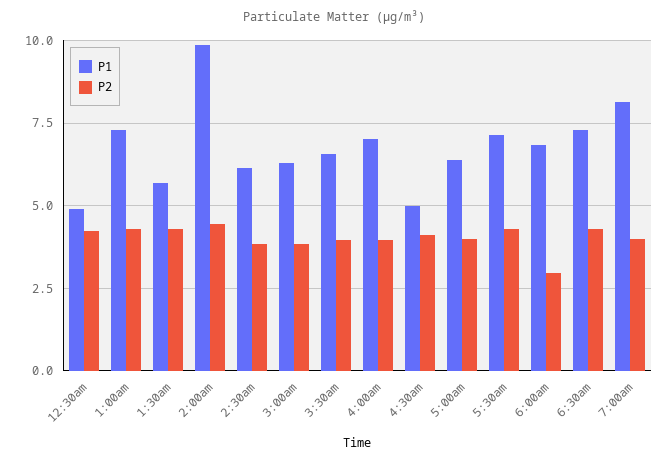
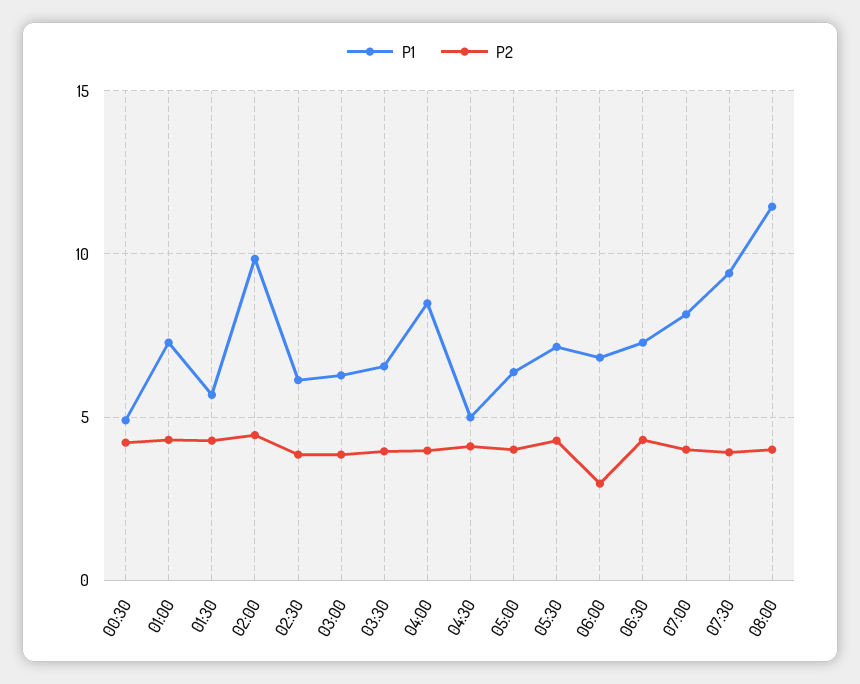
P1, 4:00am: 7 -> 8.5
P1, 07:30: none -> 9.5
P2, 07:30: none -> 4
P1, 08:00: none -> 11.5
P2, 08:00: none -> 4

